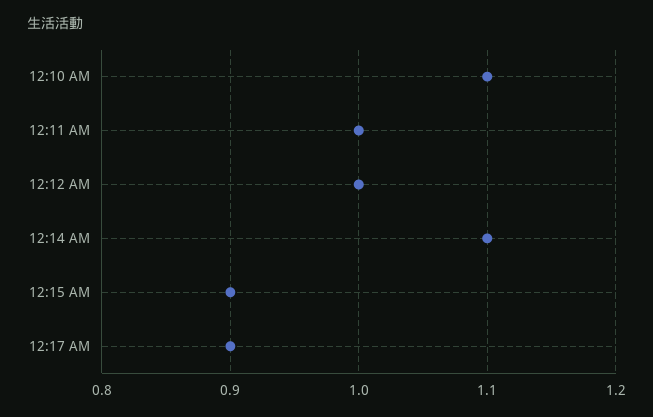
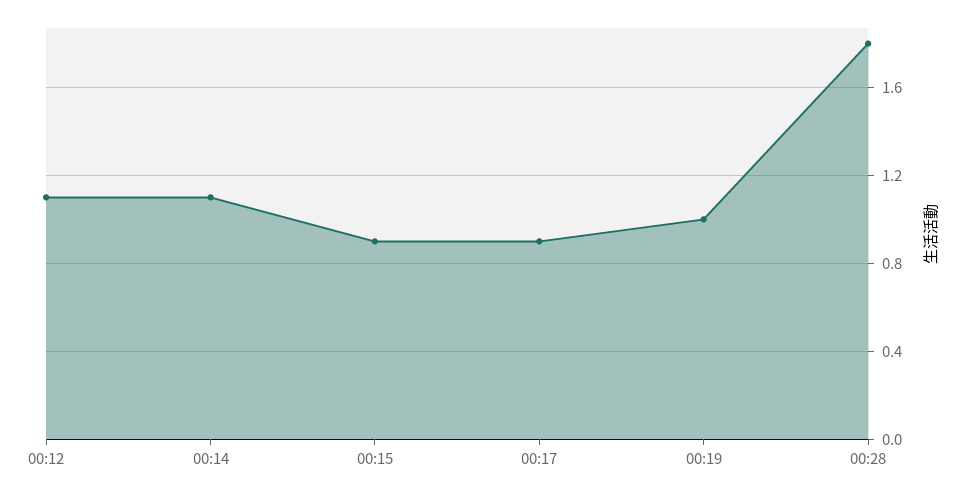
12:10 AM: 1.1 -> none
12:11 AM: 1 -> none
12:12 AM: 1 -> 1.1
00:19: none -> 1
00:28: none -> 1.8

